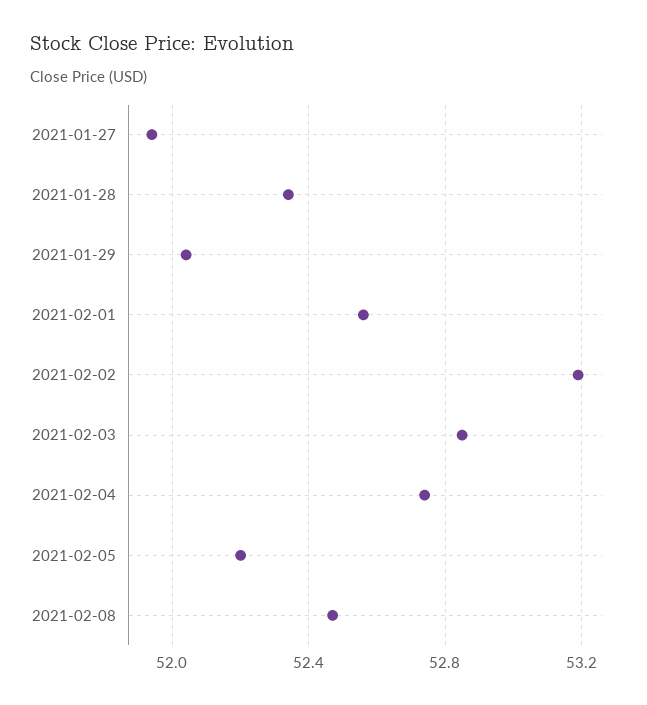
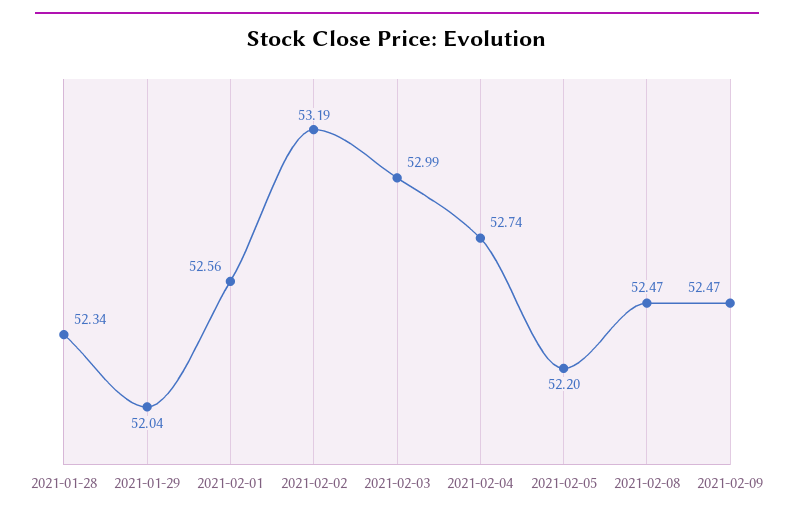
2021-01-27: 51.95 -> none
2021-02-03: 52.85 -> 52.99
2021-02-09: none -> 52.47

